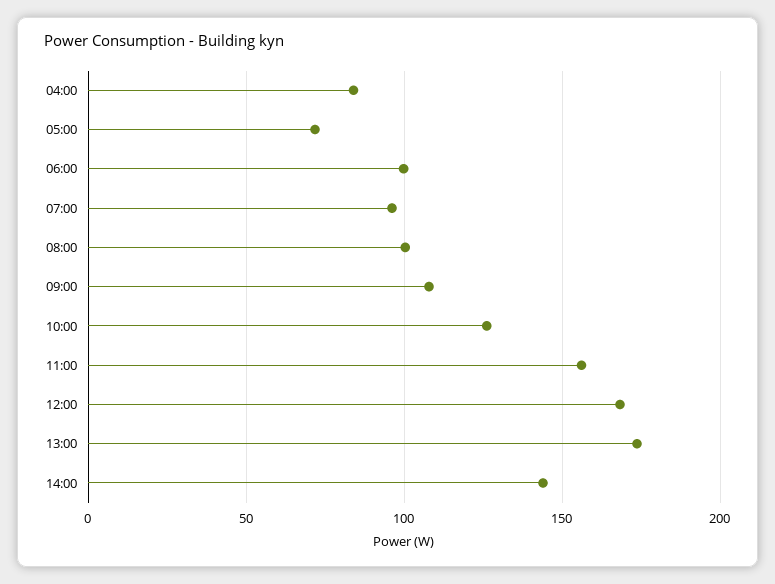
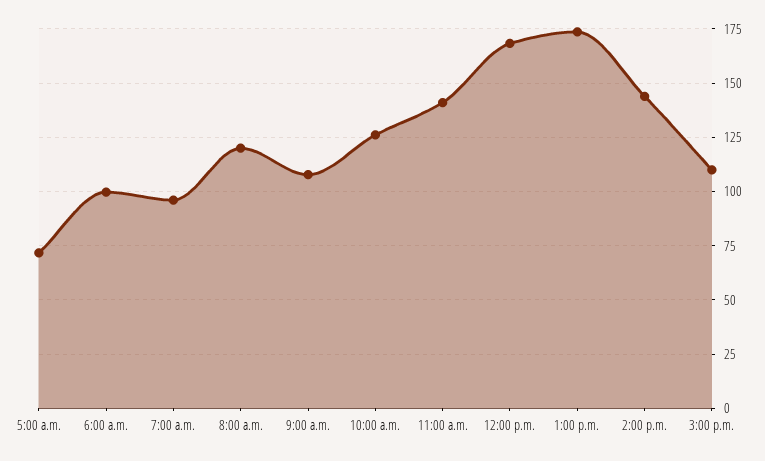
04:00: 85 -> none
08:00: 100 -> 120
11:00: 155 -> 140
3:00 p.m.: none -> 110

